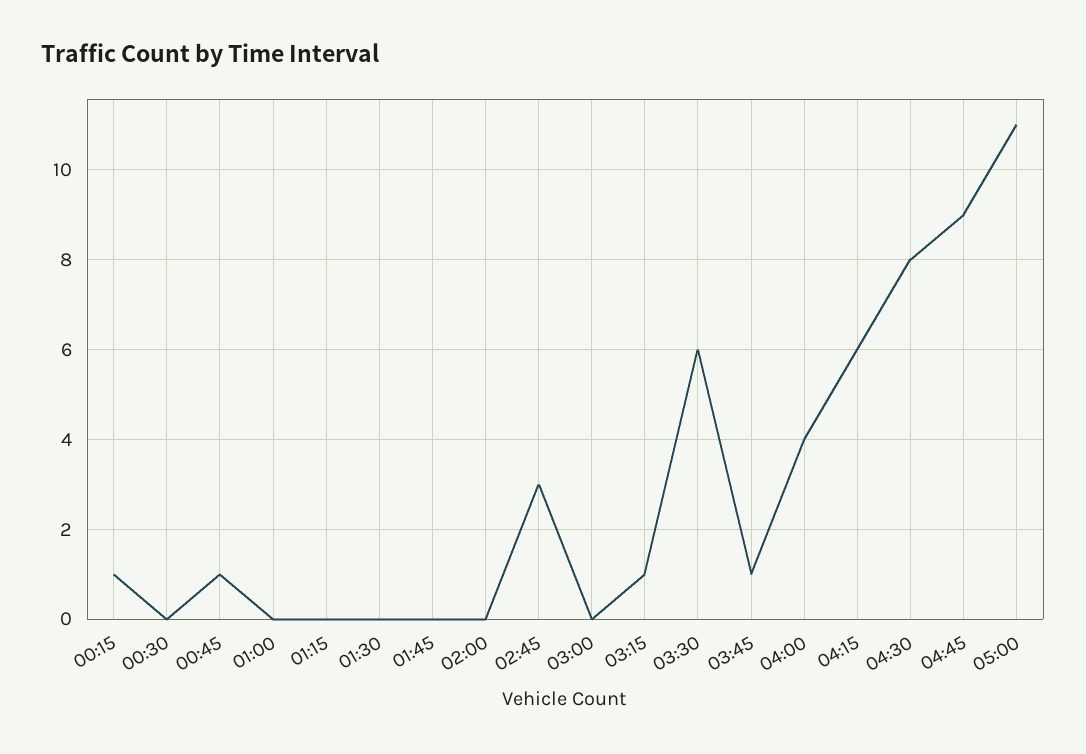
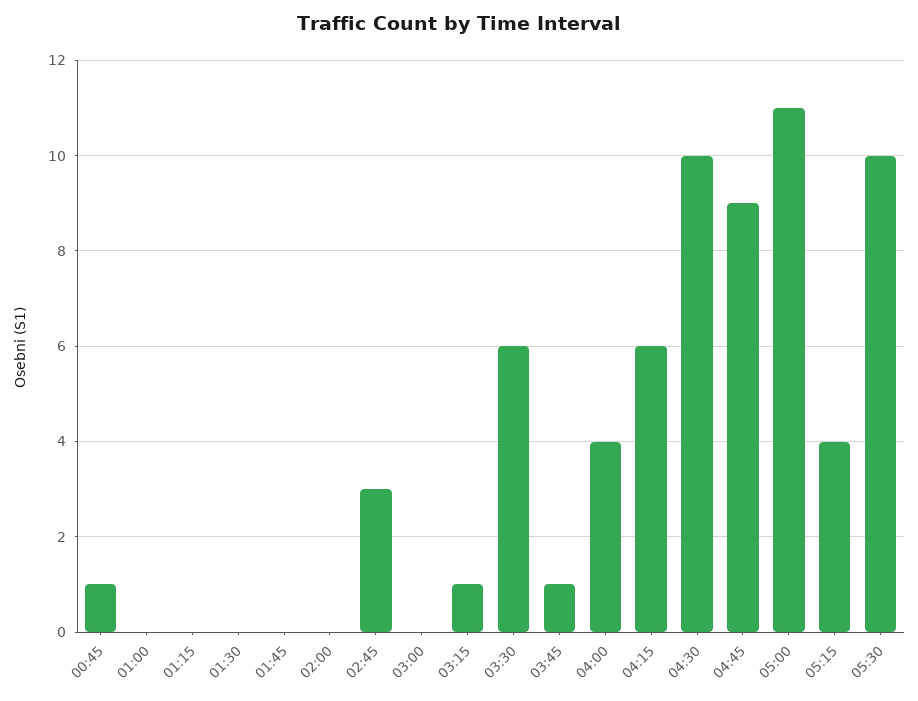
00:15: 1 -> none
00:30: 0 -> none
04:30: 8 -> 10
05:15: none -> 4
05:30: none -> 10

